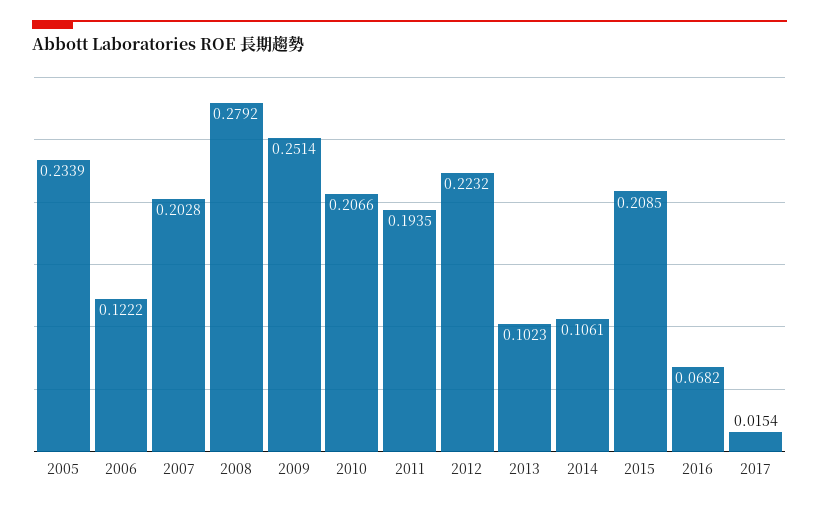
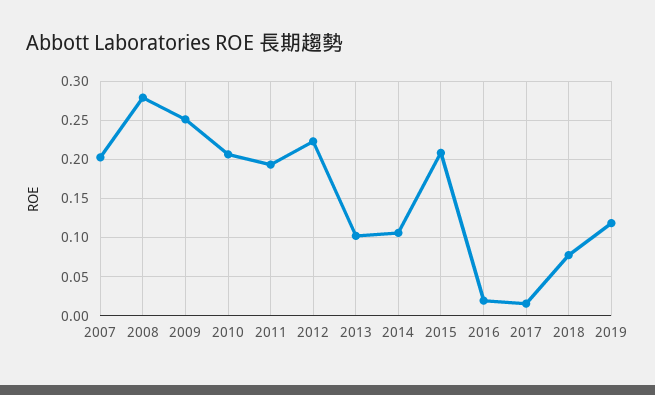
2005: 0.2339 -> none
2006: 0.1222 -> none
2016: 0.0682 -> 0.02
2018: none -> 0.08
2019: none -> 0.12

